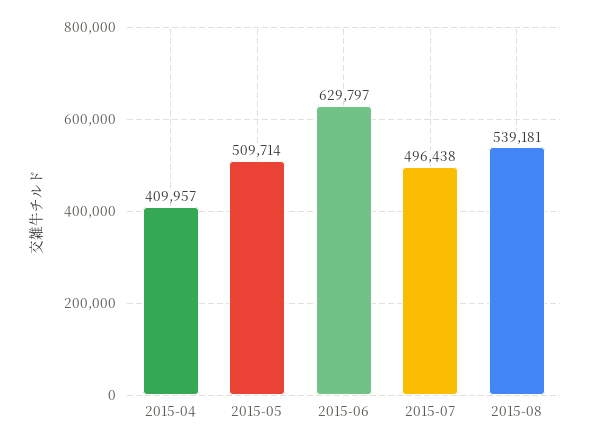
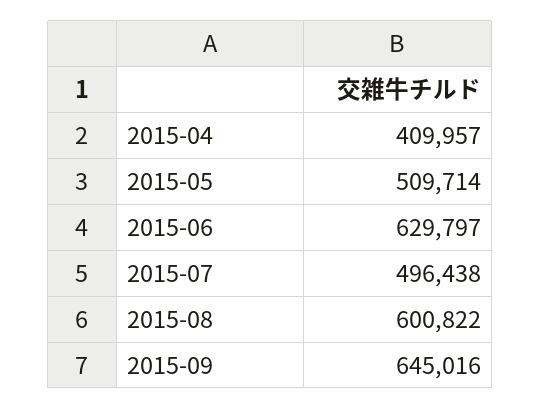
2015-08: 539181 -> 600822
2015-09: none -> 645016

